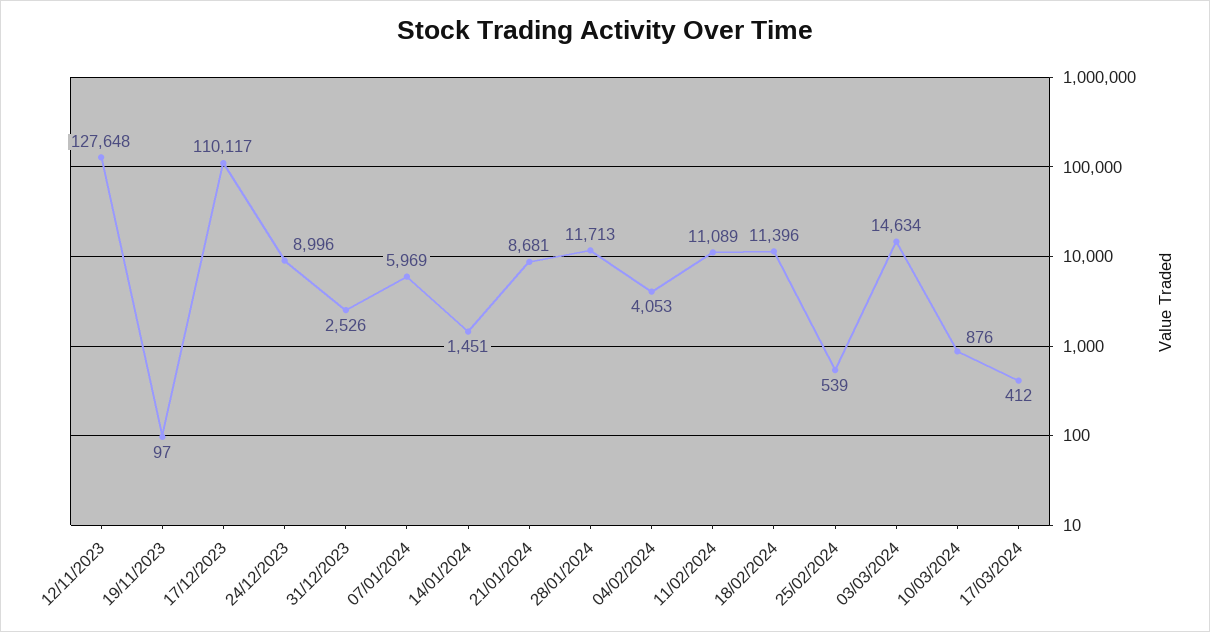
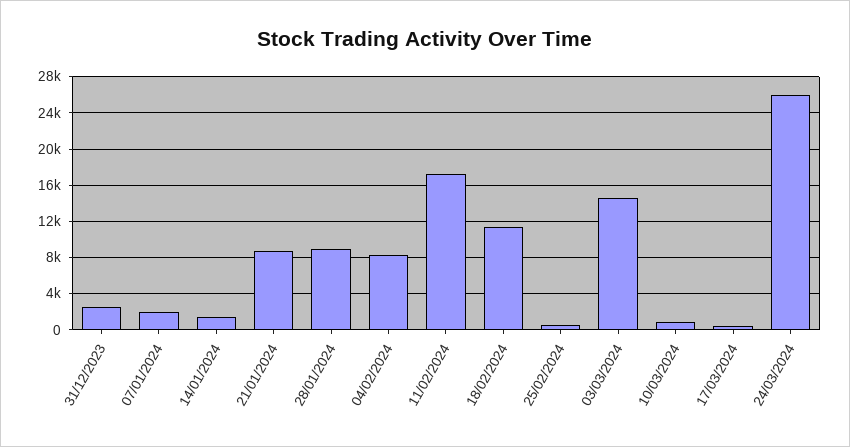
12/11/2023: 127648 -> none
19/11/2023: 97 -> none
17/12/2023: 110117 -> none
24/12/2023: 8996 -> none
07/01/2024: 5969 -> 2000
28/01/2024: 11713 -> 9000
04/02/2024: 4053 -> 8000
11/02/2024: 11089 -> 17000
24/03/2024: none -> 26000

